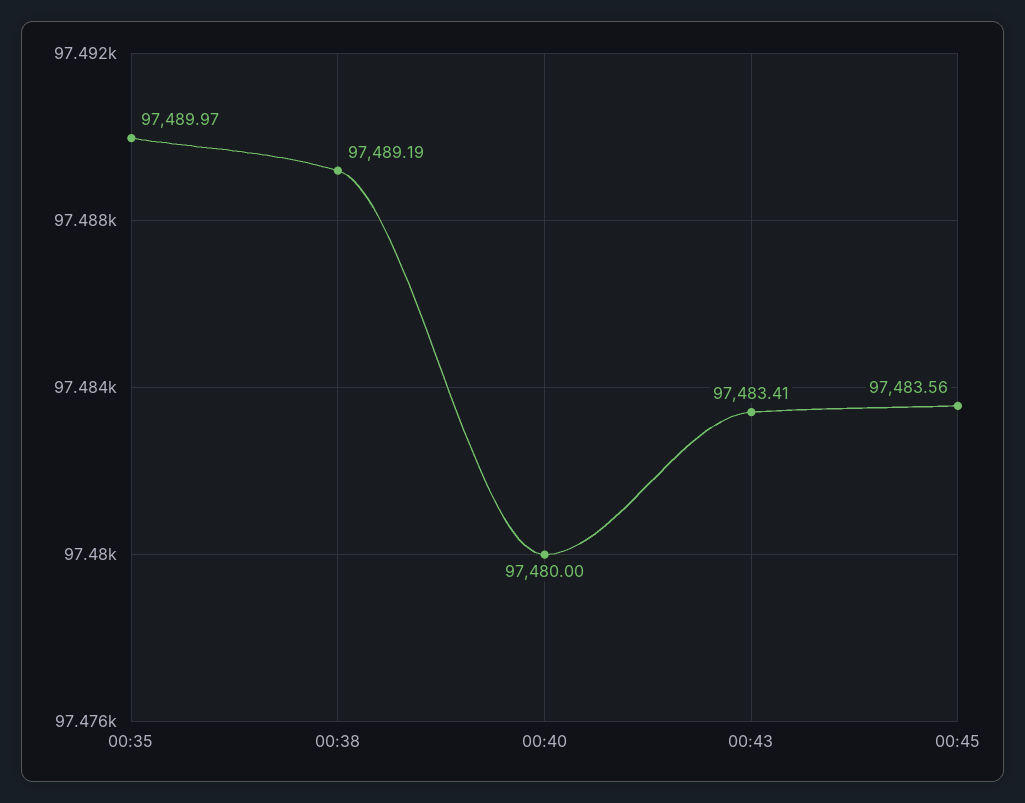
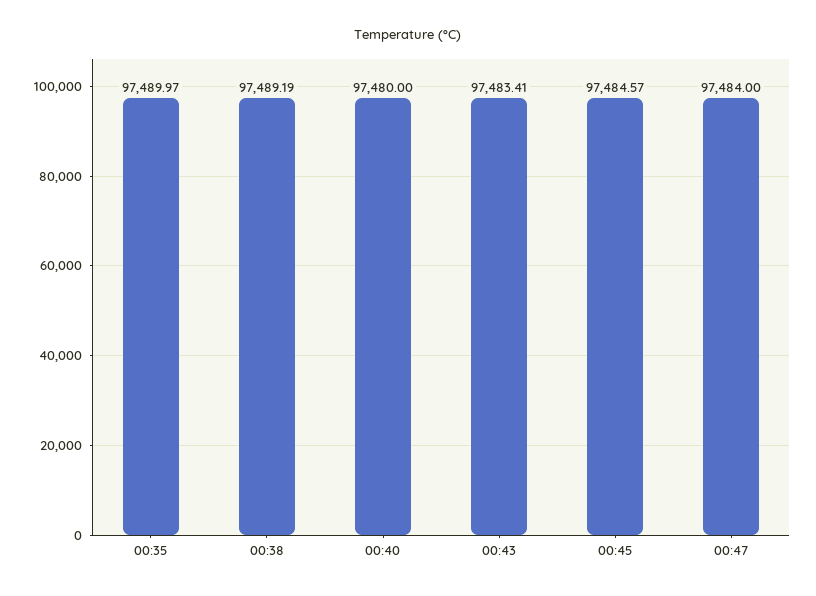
00:45: 97483.56 -> 97484.57
00:47: none -> 97484

